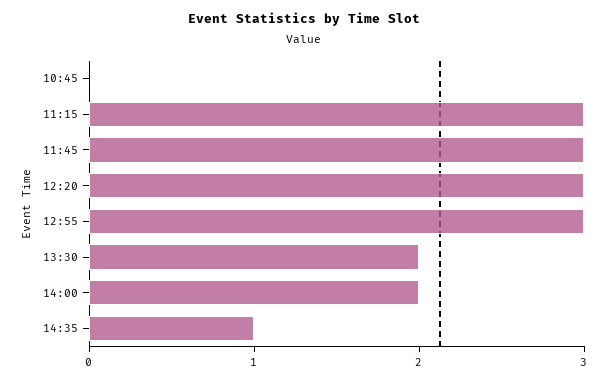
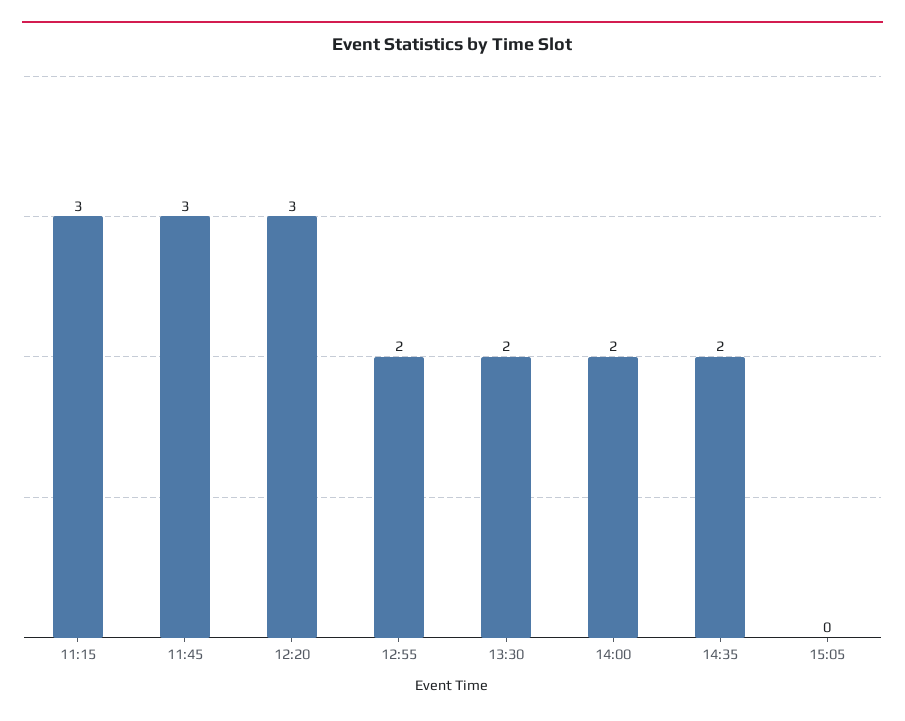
10:45: 0 -> none
12:55: 3 -> 2
14:35: 1 -> 2
15:05: none -> 0

